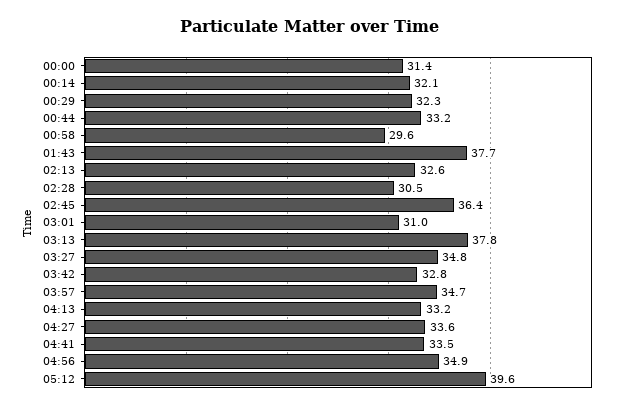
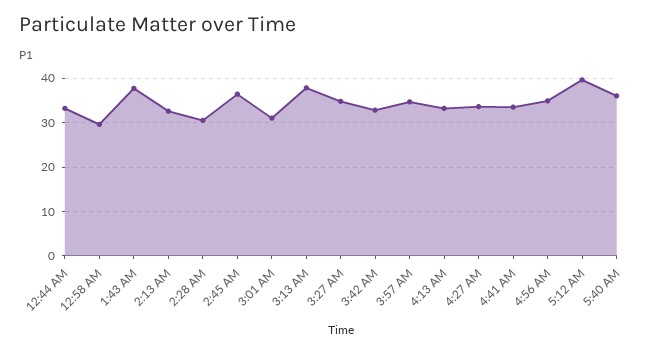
00:00: 31.4 -> none
00:14: 32.1 -> none
00:29: 32.3 -> none
5:40 AM: none -> 36

